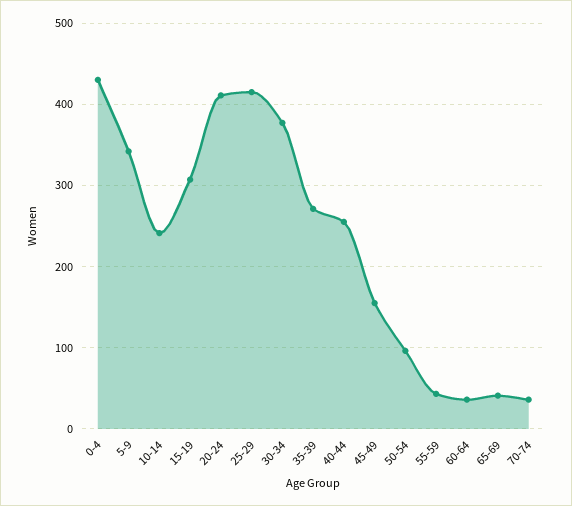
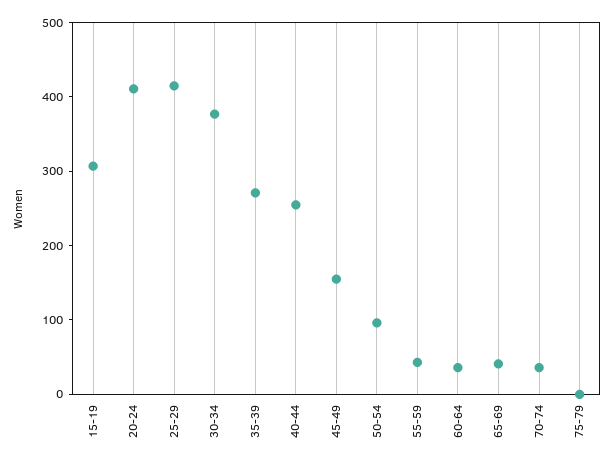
0-4: 430 -> none
5-9: 340 -> none
10-14: 240 -> none
75-79: none -> 0

